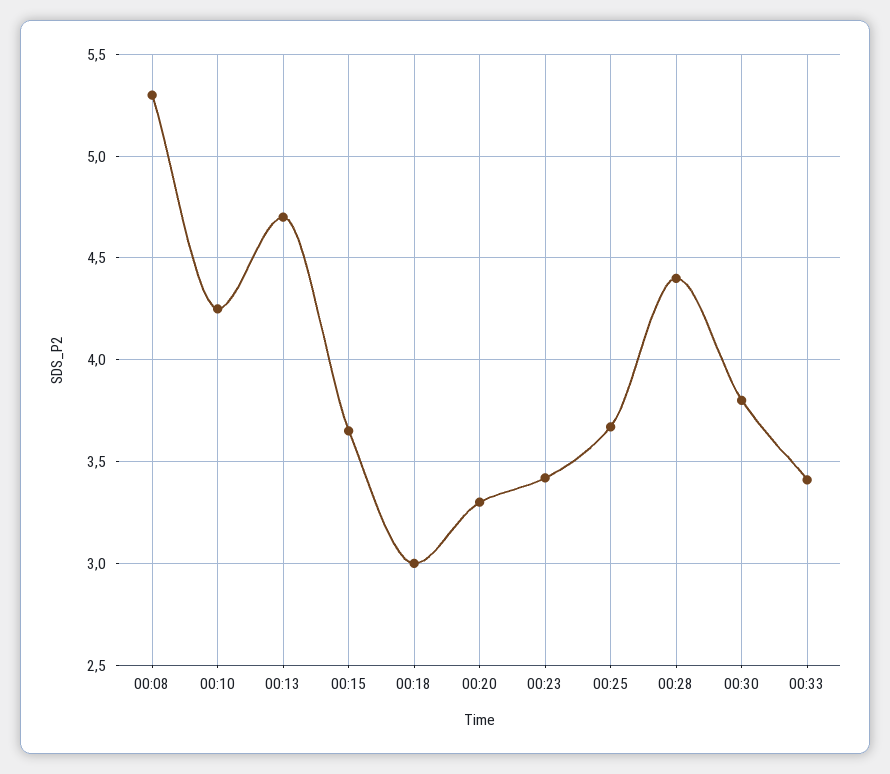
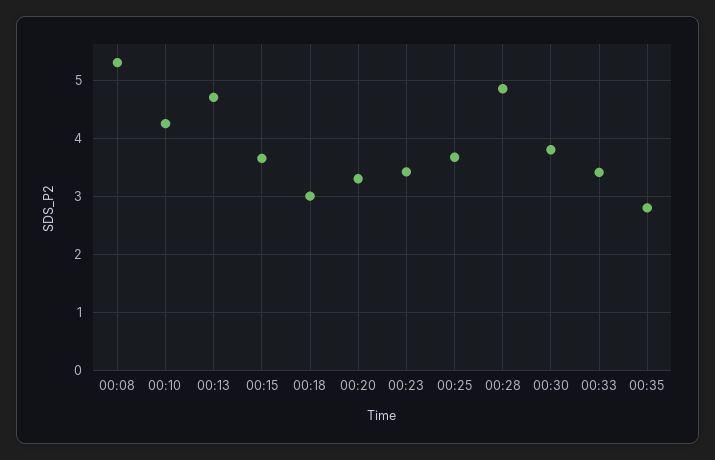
00:28: 4.4 -> 4.8
00:35: none -> 2.8

